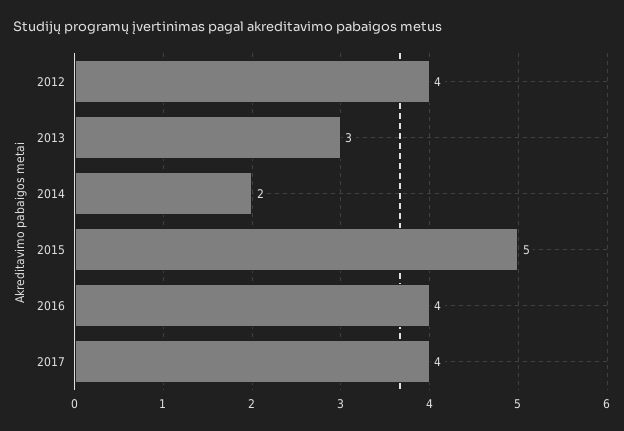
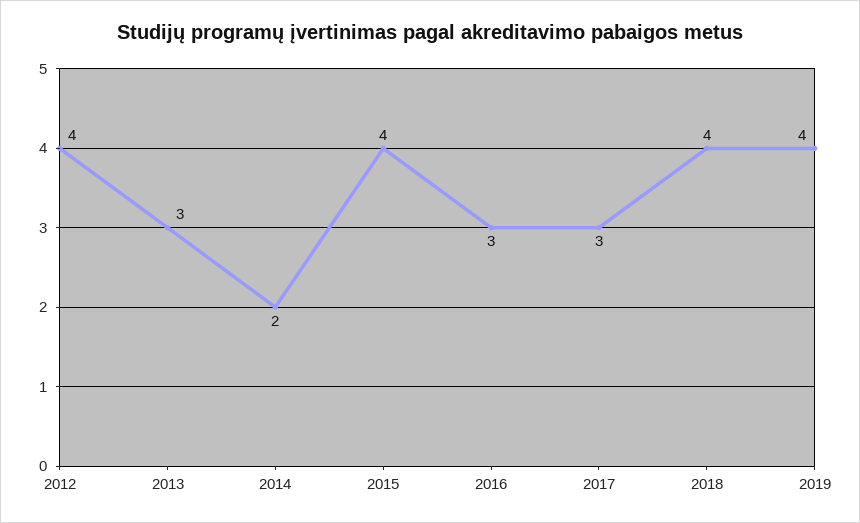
2015: 5 -> 4
2016: 4 -> 3
2017: 4 -> 3
2018: none -> 4
2019: none -> 4

